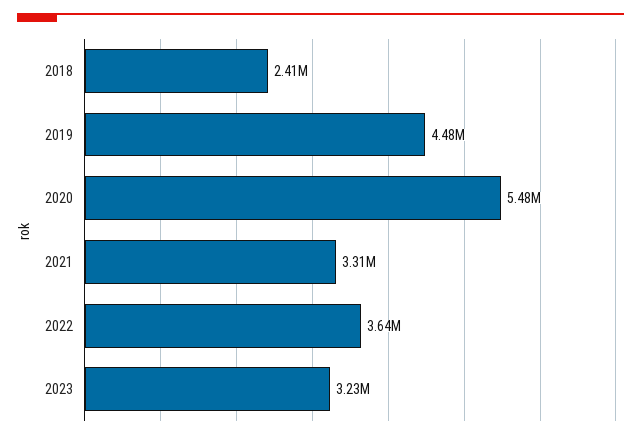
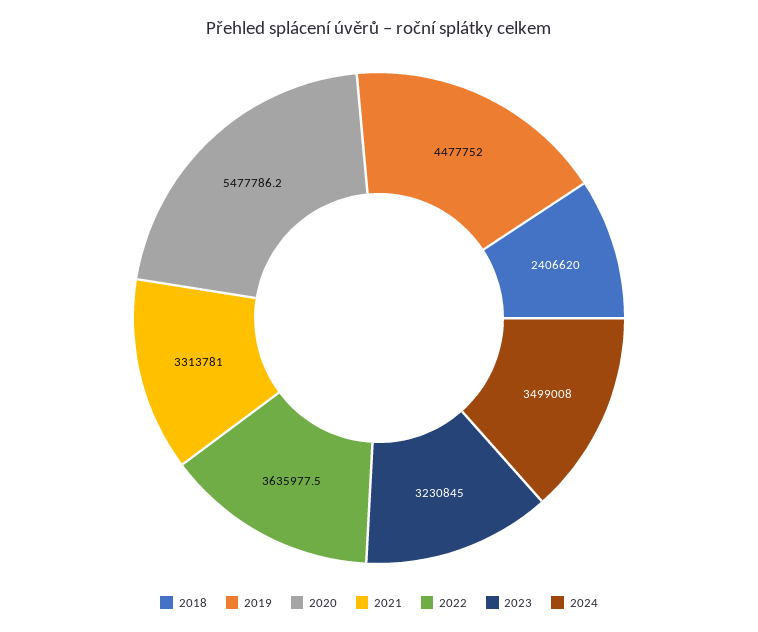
2024: none -> 3499008

